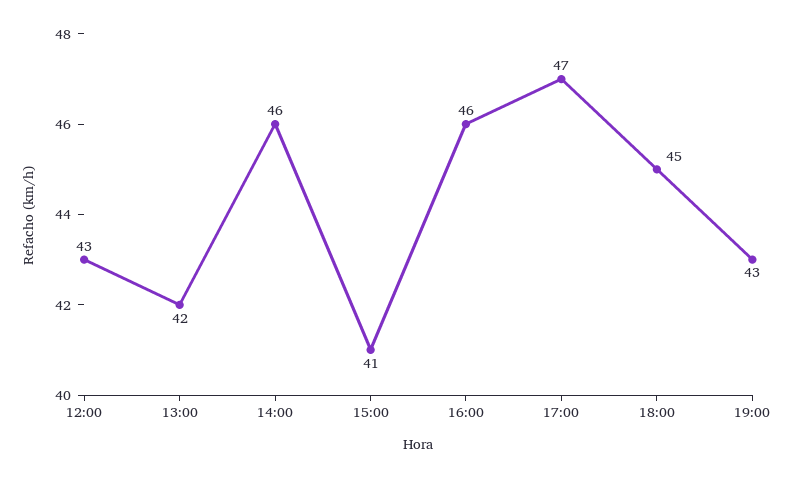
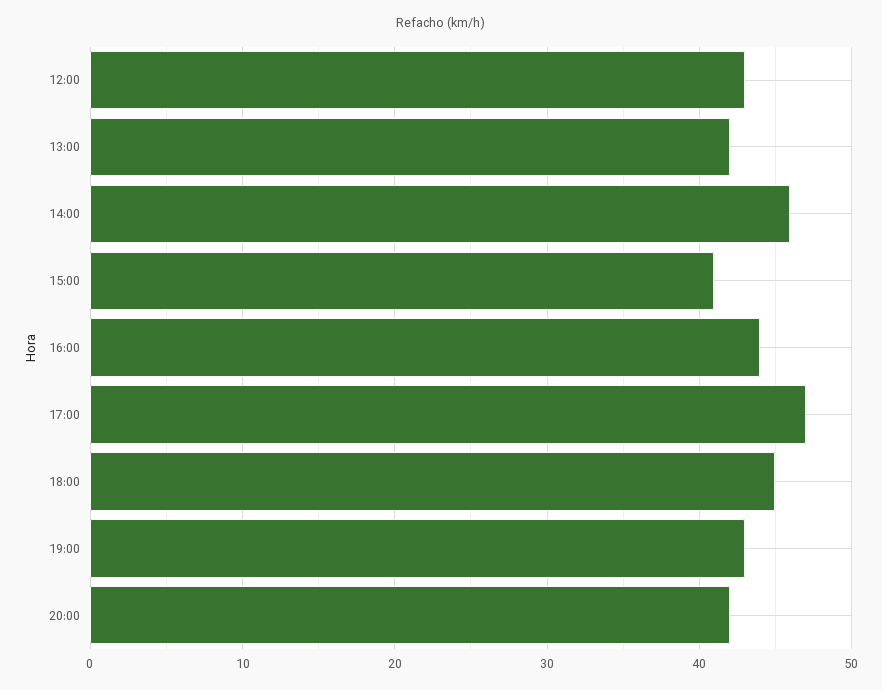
16:00: 46 -> 44
20:00: none -> 42

